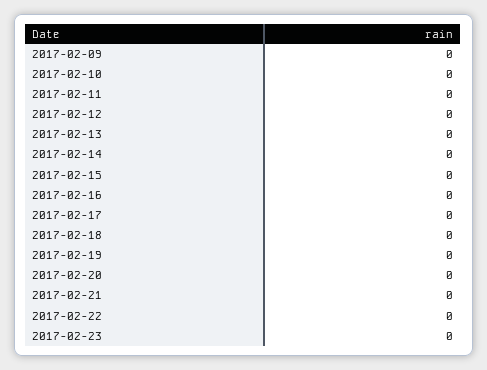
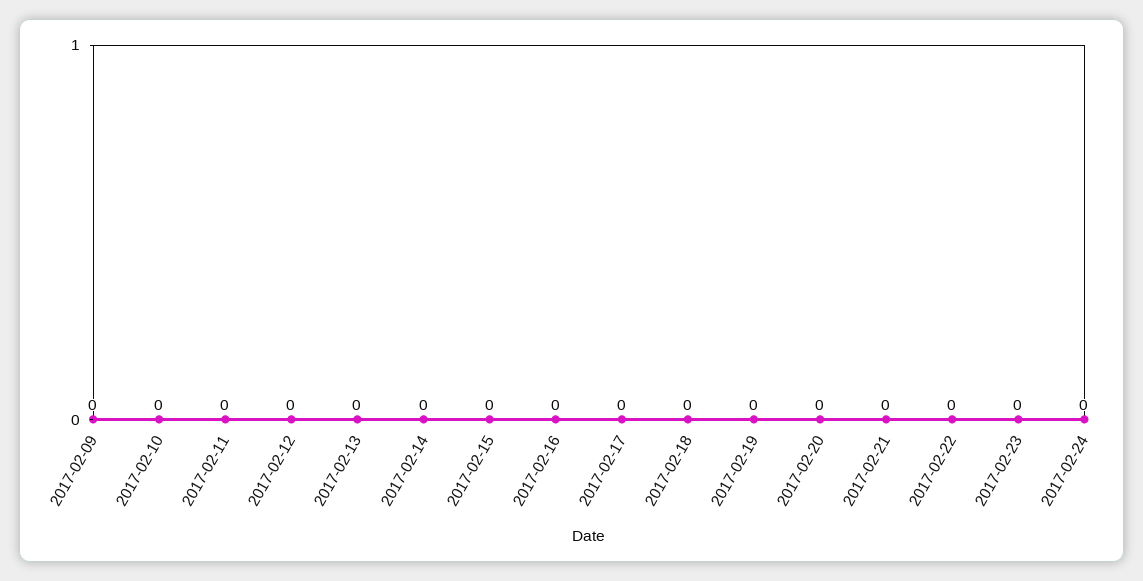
2017-02-24: none -> 0

